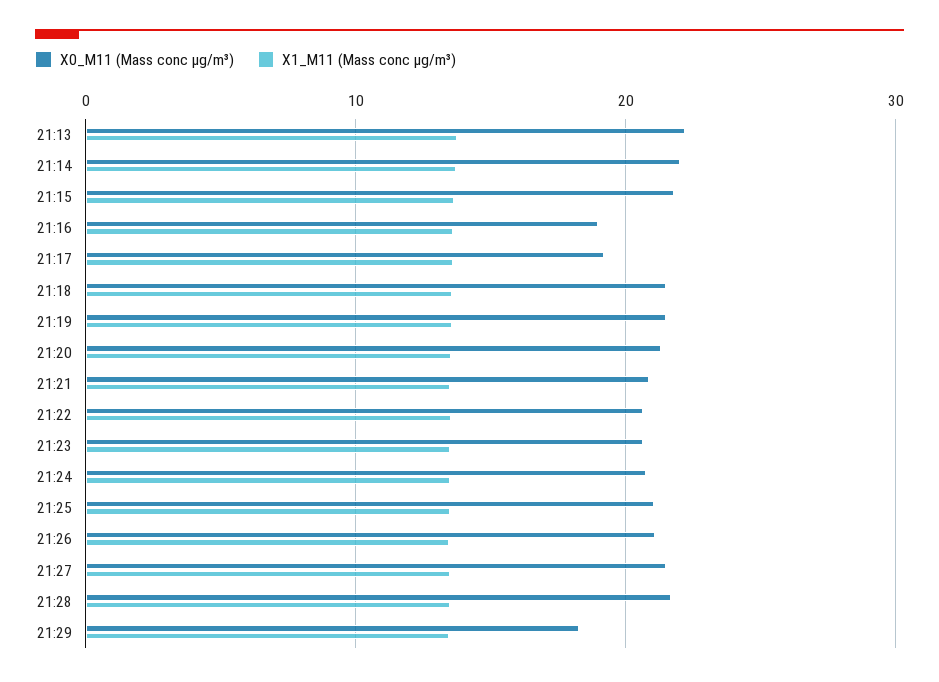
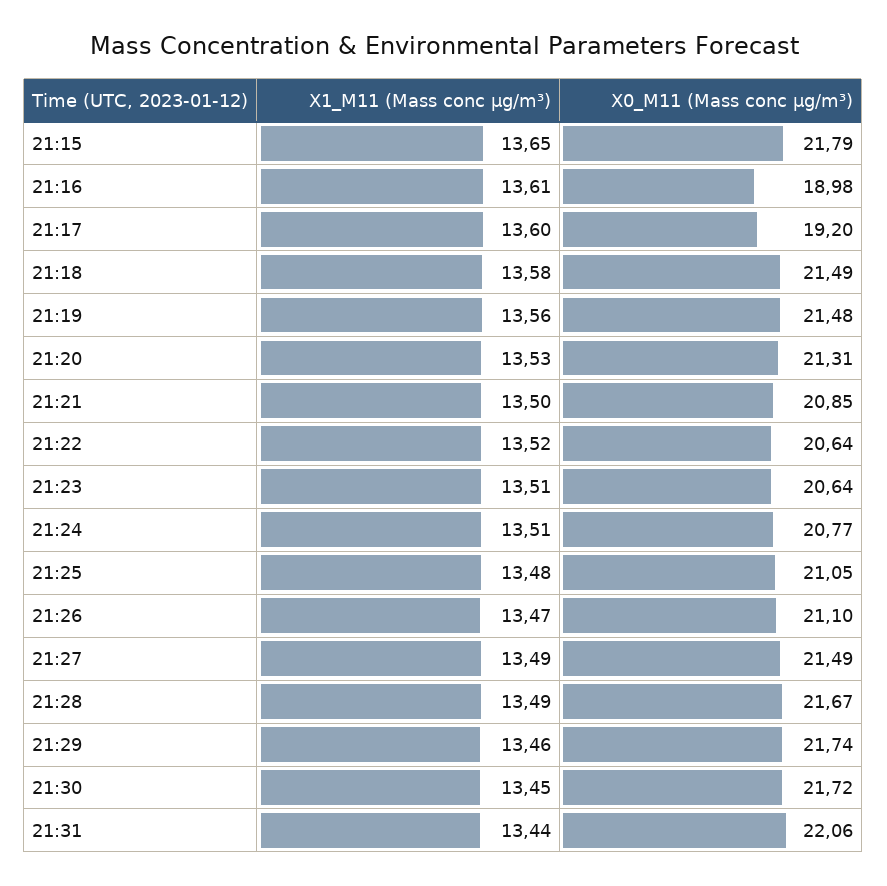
X0_M11 (Mass conc μg/m³), 21:13: 22 -> none
X1_M11 (Mass conc μg/m³), 21:13: 14 -> none
X0_M11 (Mass conc μg/m³), 21:14: 22 -> none
X1_M11 (Mass conc μg/m³), 21:14: 14 -> none
X0_M11 (Mass conc μg/m³), 21:29: 18 -> 21.74
X1_M11 (Mass conc μg/m³), 21:30: none -> 13.45
X0_M11 (Mass conc μg/m³), 21:30: none -> 21.72
X1_M11 (Mass conc μg/m³), 21:31: none -> 13.44
X0_M11 (Mass conc μg/m³), 21:31: none -> 22.06

